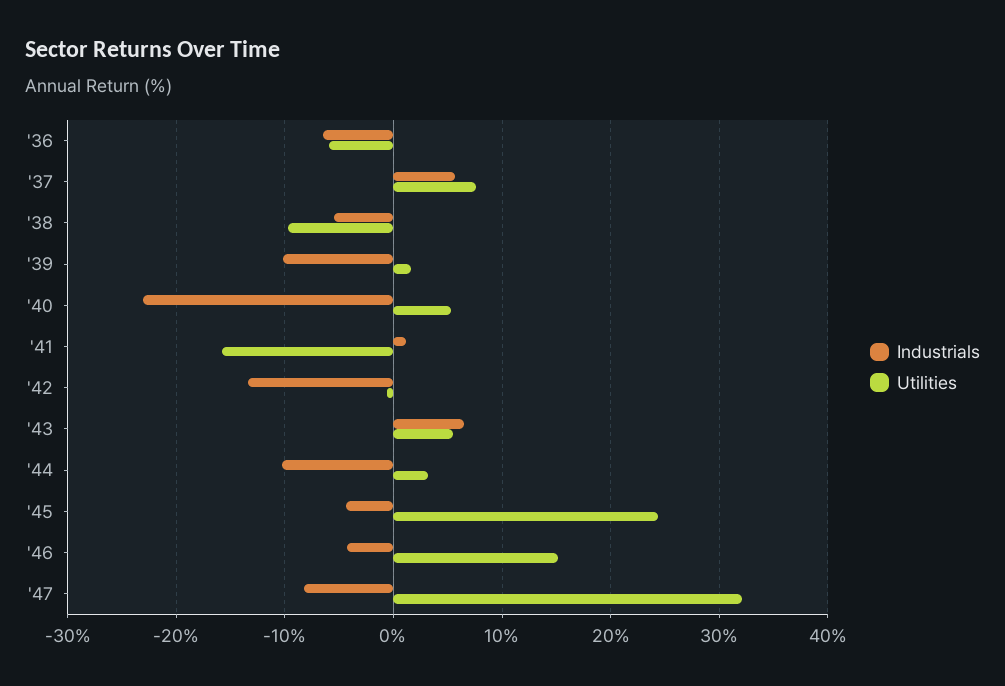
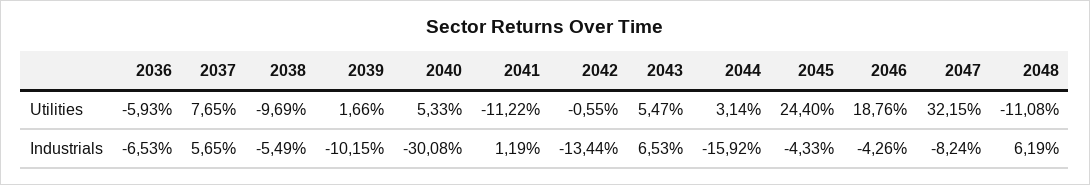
Industrials, '40: -23 -> -30.08
Utilities, '41: -16 -> -11.22
Industrials, '44: -10 -> -15.92
Utilities, '46: 15 -> 18.76
Utilities, 2048: none -> -11.08
Industrials, 2048: none -> 6.19

